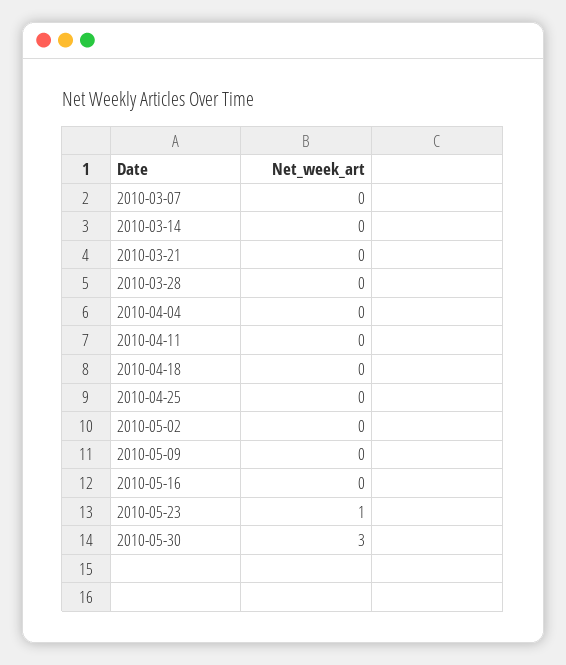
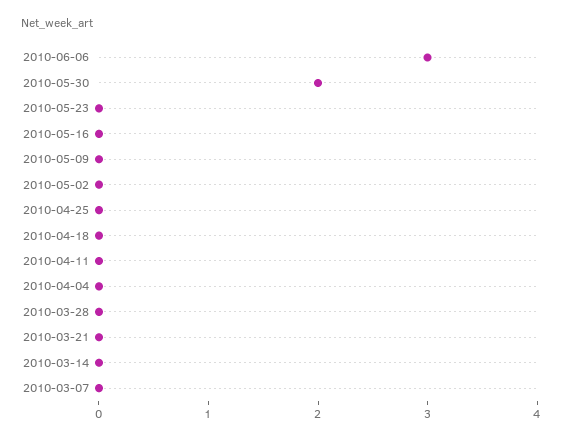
2010-05-23: 1 -> 0
2010-05-30: 3 -> 2
2010-06-06: none -> 3

